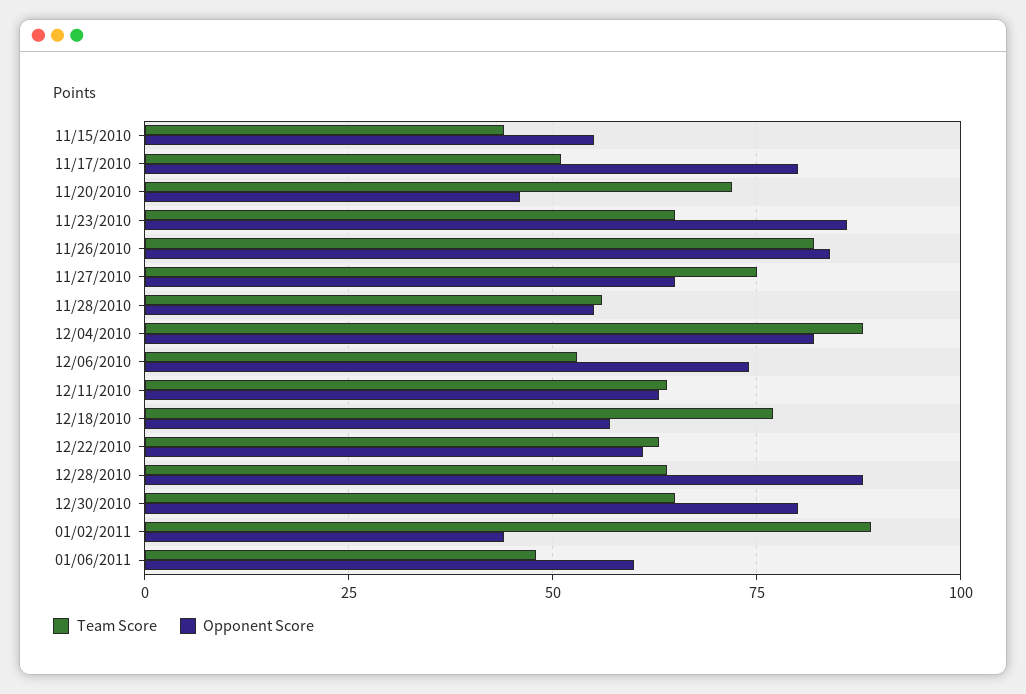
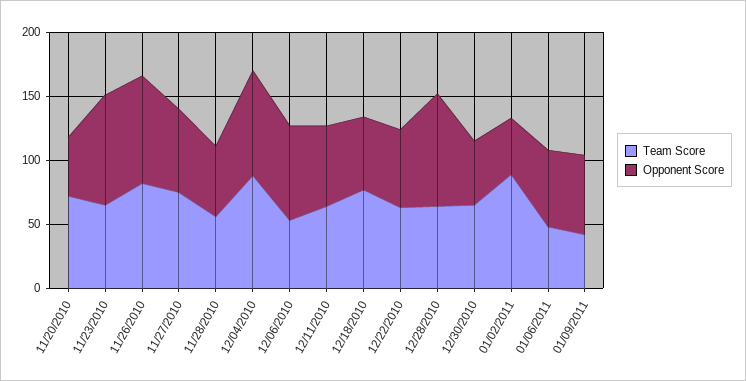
Team Score, 11/15/2010: 45 -> none
Opponent Score, 11/15/2010: 55 -> none
Team Score, 11/17/2010: 50 -> none
Opponent Score, 11/17/2010: 80 -> none
Opponent Score, 12/30/2010: 80 -> 50
Team Score, 01/09/2011: none -> 40
Opponent Score, 01/09/2011: none -> 60

